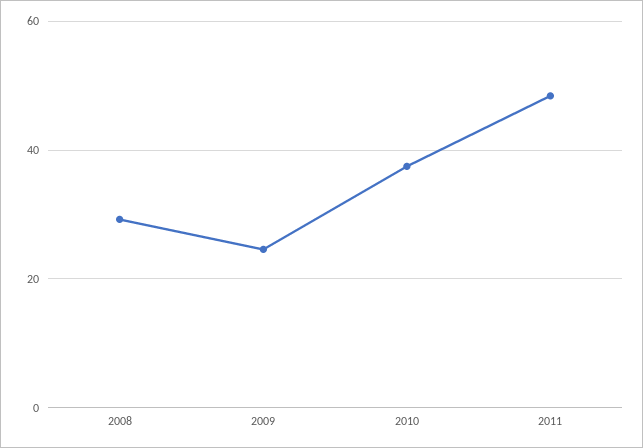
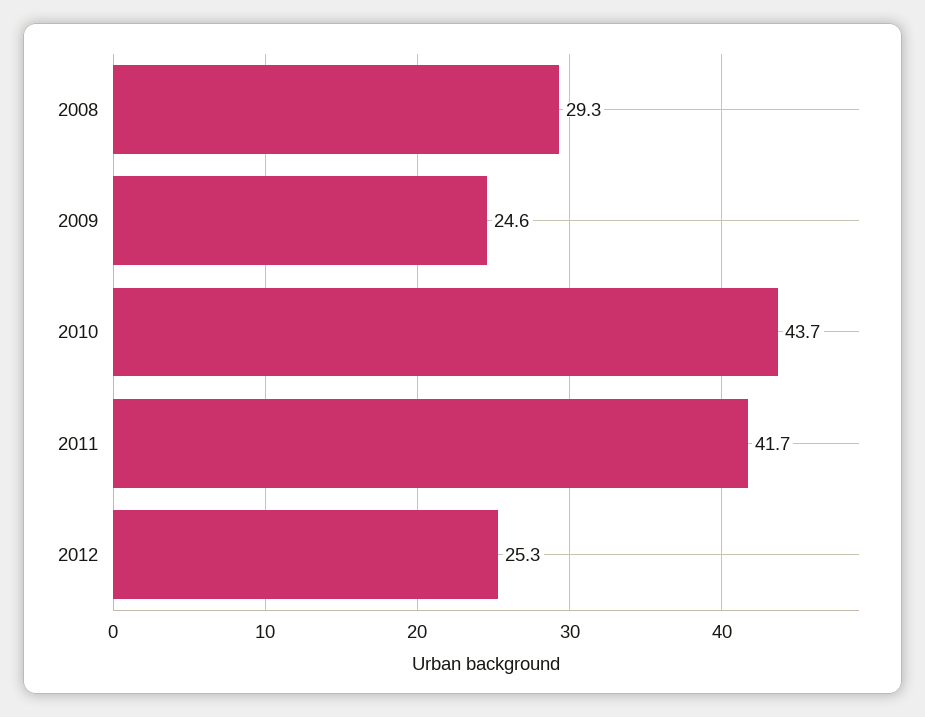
2010: 38 -> 43.7
2011: 48 -> 41.7
2012: none -> 25.3

